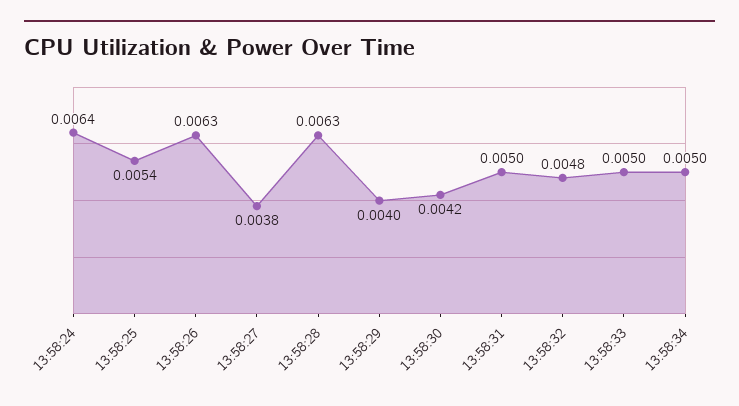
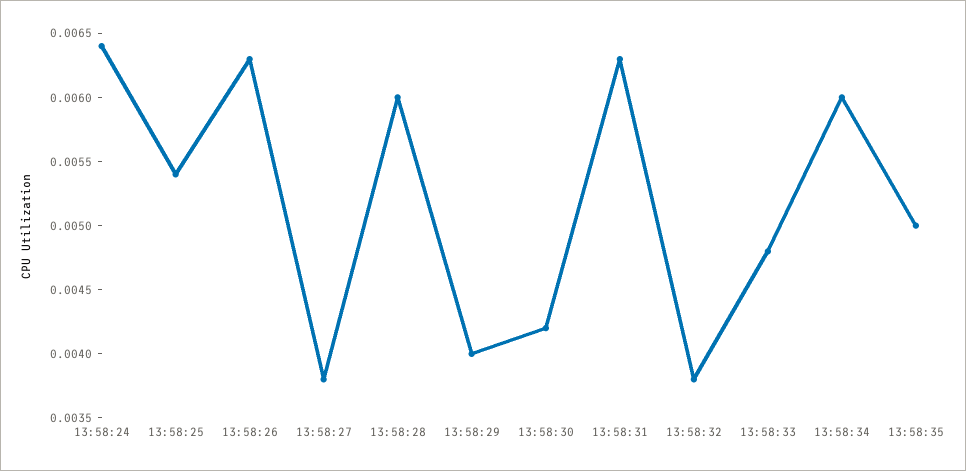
13:58:28: 0.0063 -> 0.006
13:58:31: 0.005 -> 0.0063
13:58:32: 0.0048 -> 0.0038
13:58:33: 0.005 -> 0.0048
13:58:34: 0.005 -> 0.006
13:58:35: none -> 0.005

